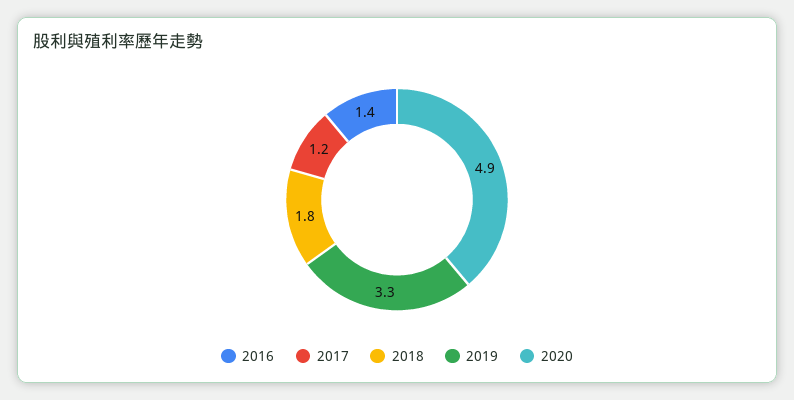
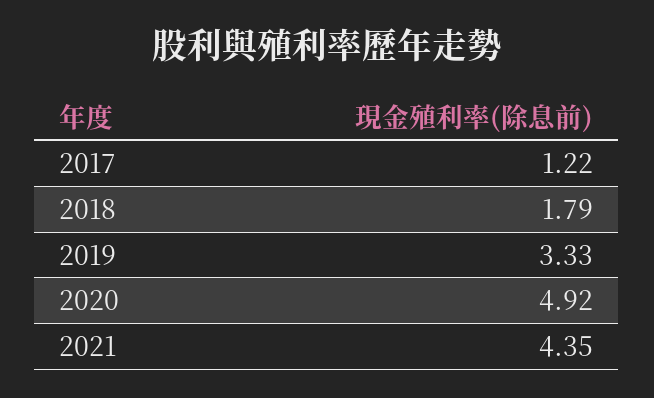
2016: 1.4 -> none
2021: none -> 4.35

